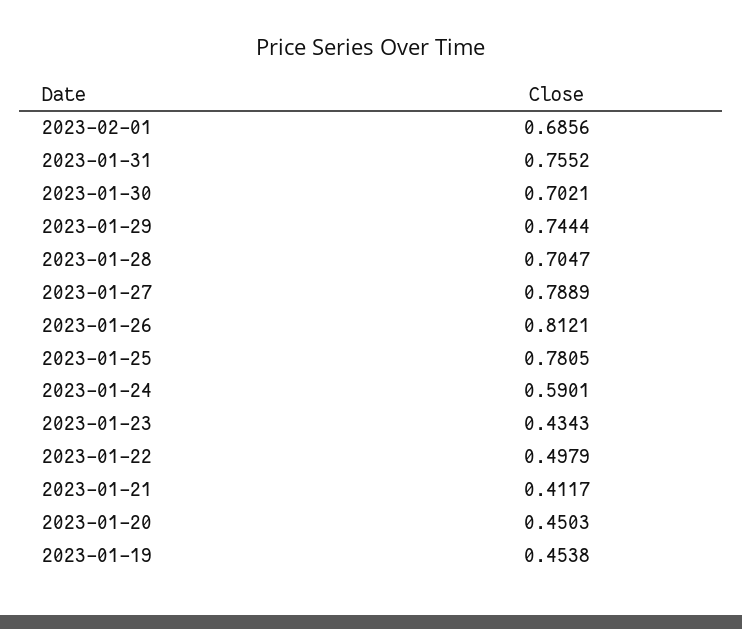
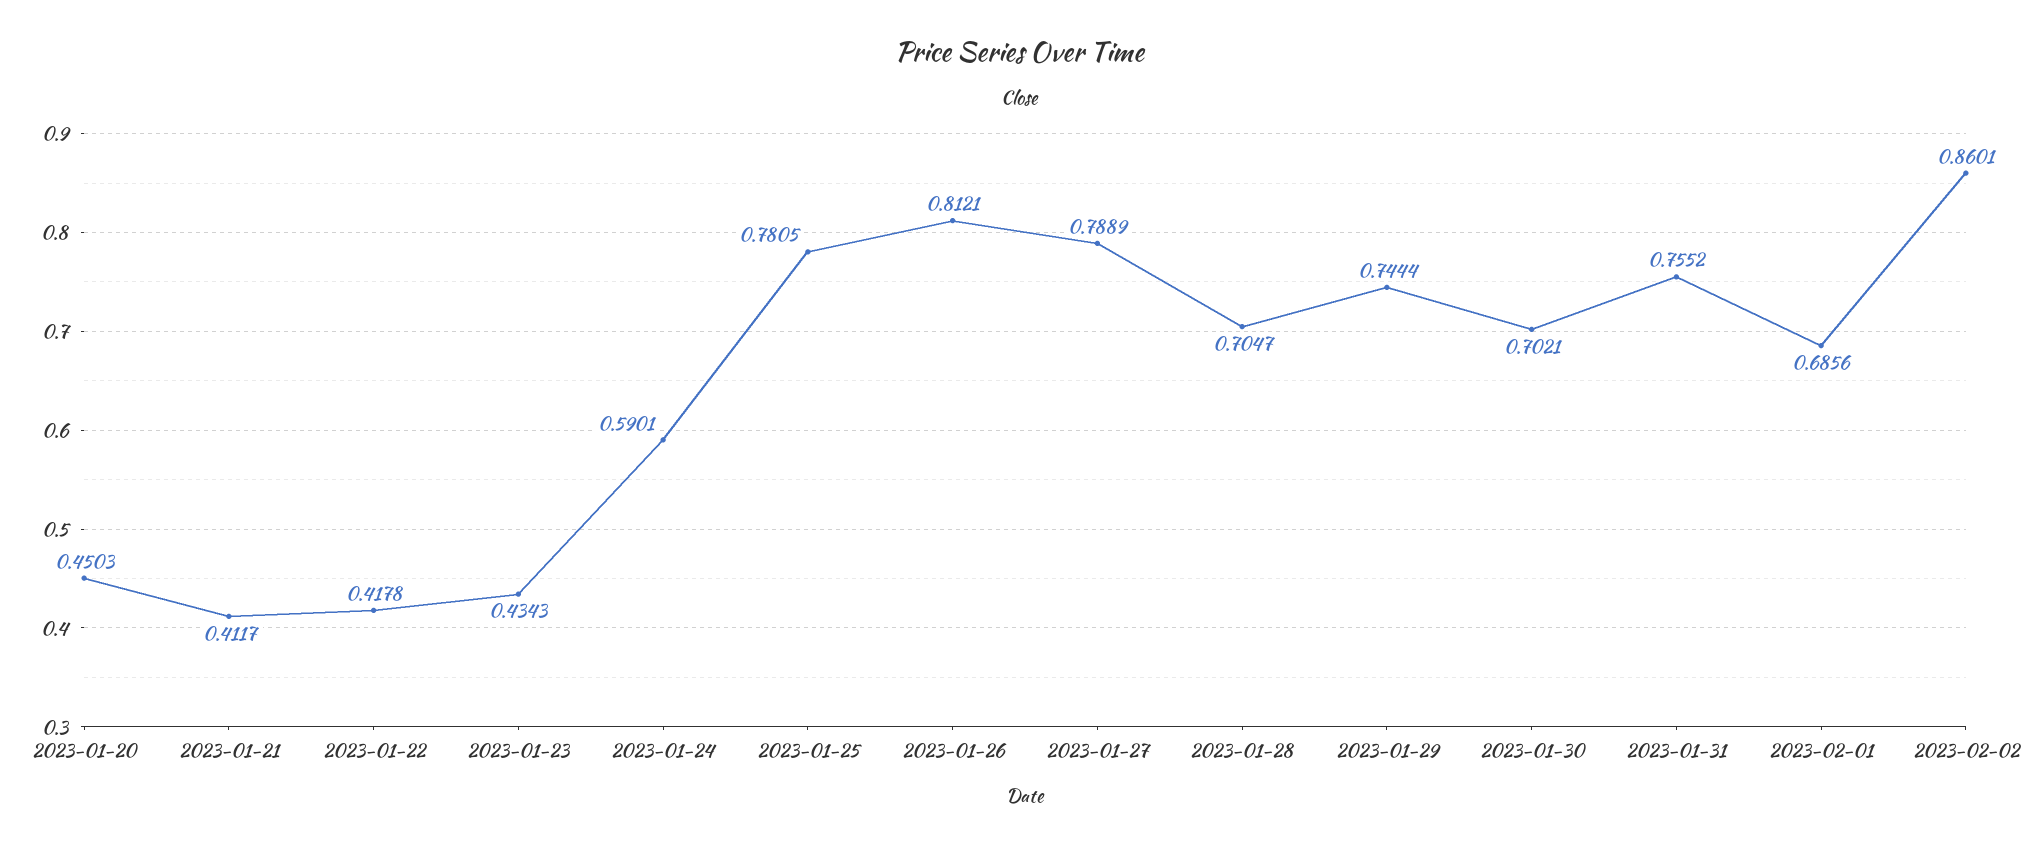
2023-01-22: 0.4979 -> 0.4178
2023-01-19: 0.4538 -> none
2023-02-02: none -> 0.8601

